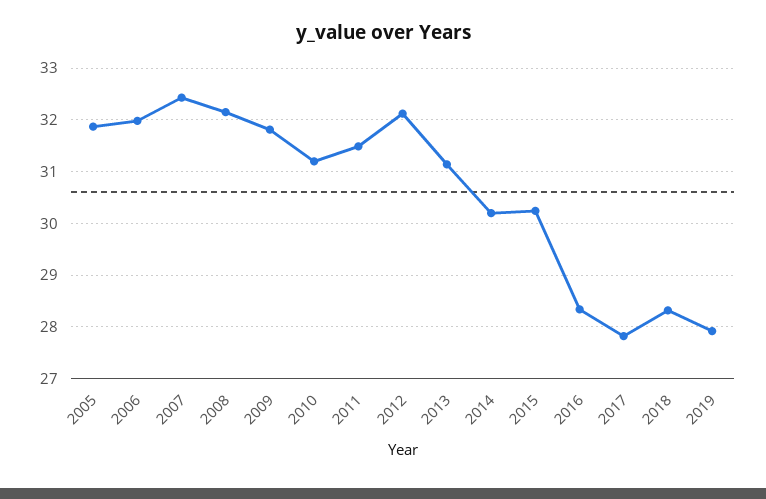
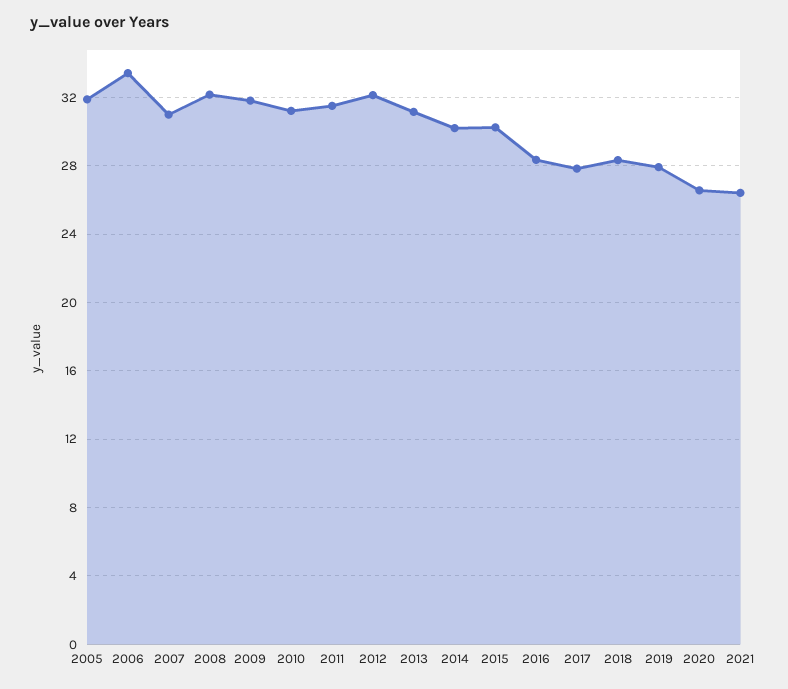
2006: 32 -> 33.5
2007: 32.4 -> 31
2020: none -> 26.5
2021: none -> 26.5

